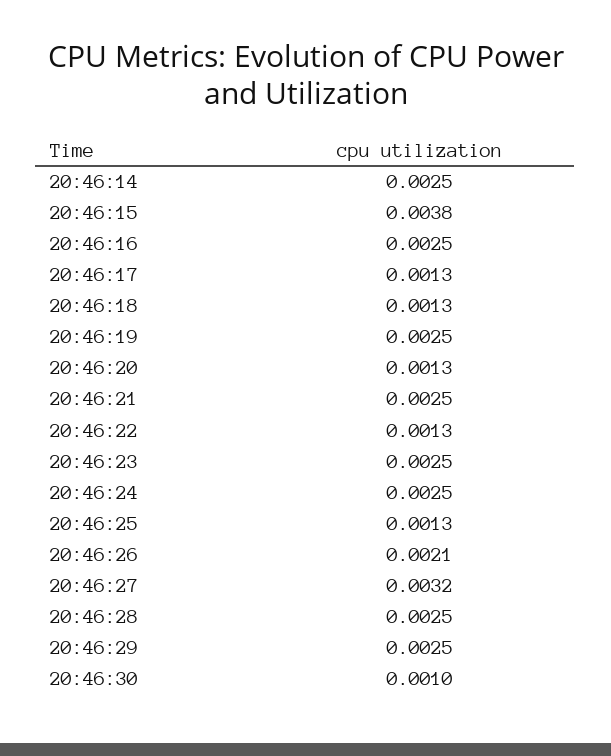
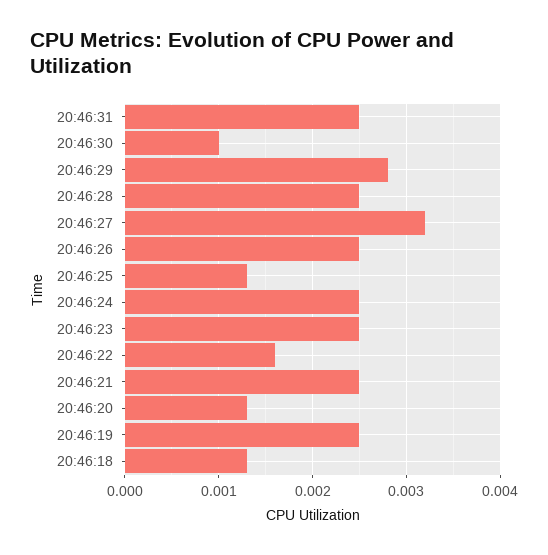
20:46:14: 0.0025 -> none
20:46:15: 0.0038 -> none
20:46:16: 0.0025 -> none
20:46:17: 0.0013 -> none
20:46:22: 0.0013 -> 0.0016
20:46:26: 0.0021 -> 0.0025
20:46:29: 0.0025 -> 0.0028
20:46:31: none -> 0.0025

